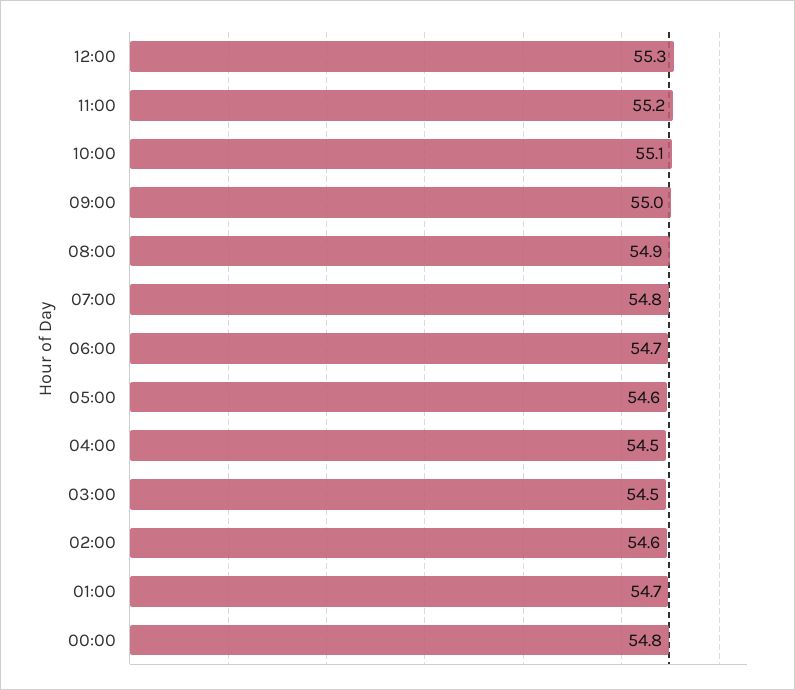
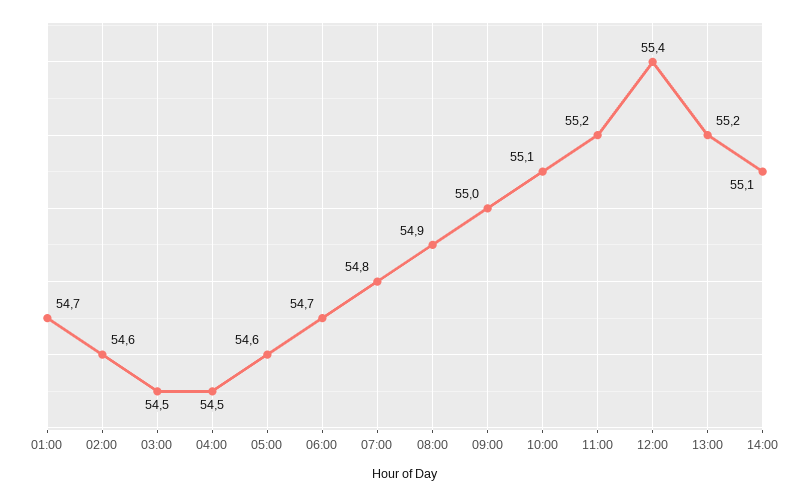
12:00: 55.3 -> 55.4
00:00: 54.8 -> none
13:00: none -> 55.2
14:00: none -> 55.1

